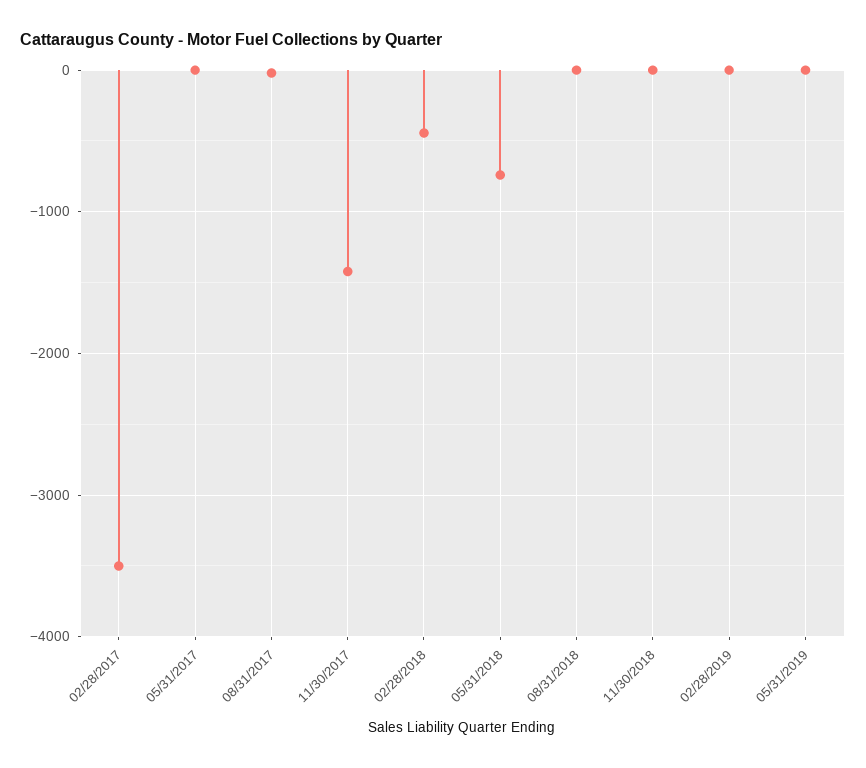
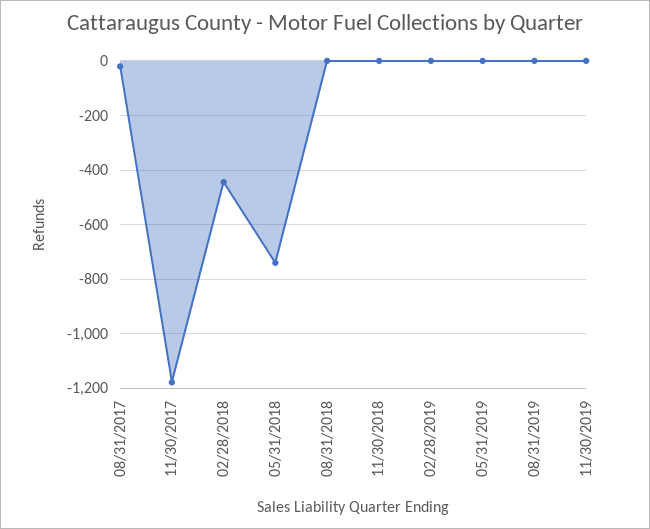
02/28/2017: -3500 -> none
05/31/2017: 0 -> none
11/30/2017: -1400 -> -1175
08/31/2019: none -> 0
11/30/2019: none -> 0

